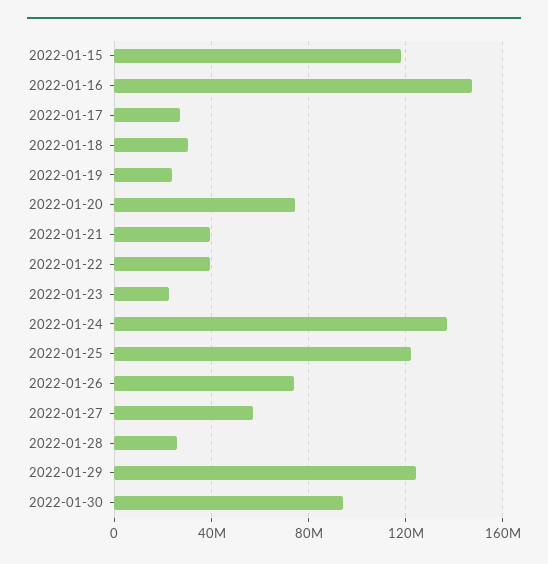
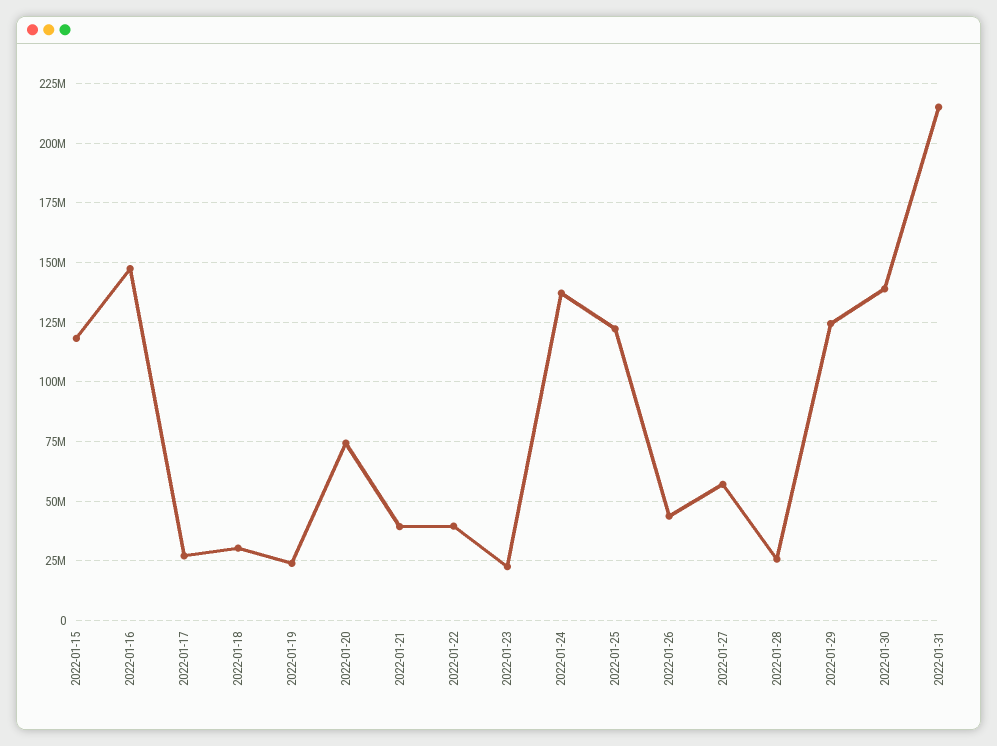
2022-01-26: 75000000 -> 45000000
2022-01-30: 95000000 -> 140000000
2022-01-31: none -> 215000000

